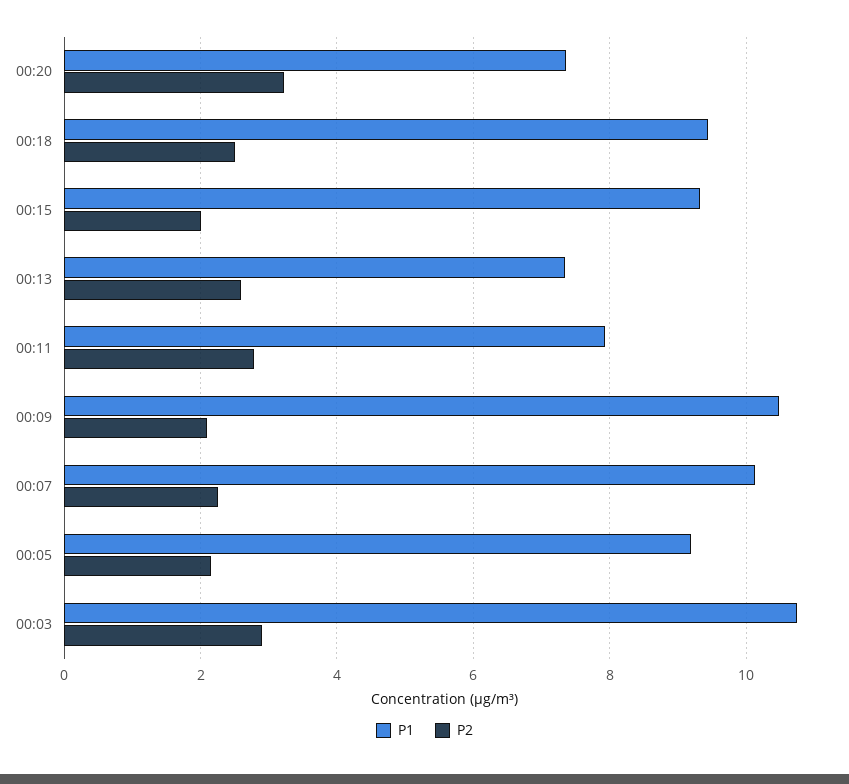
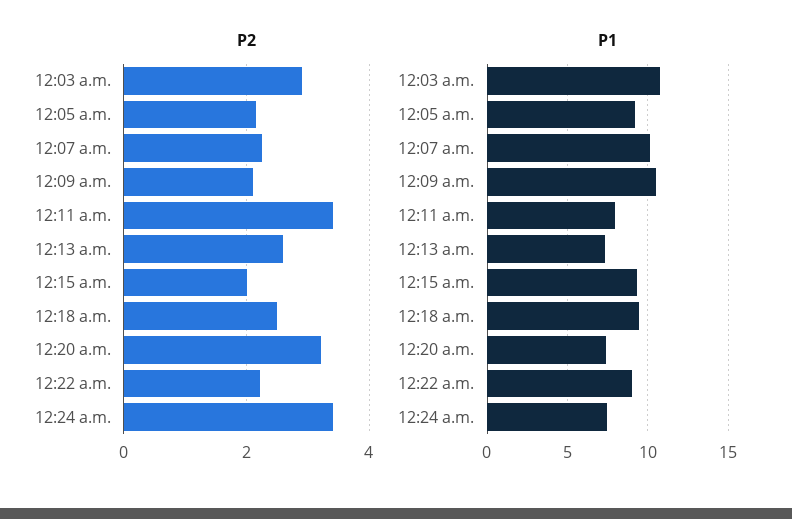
P2, 00:11: 2.8 -> 3.4
P2, 12:22 a.m.: none -> 2.2
P2, 12:24 a.m.: none -> 3.4
P1, 12:22 a.m.: none -> 9
P1, 12:24 a.m.: none -> 7.5

